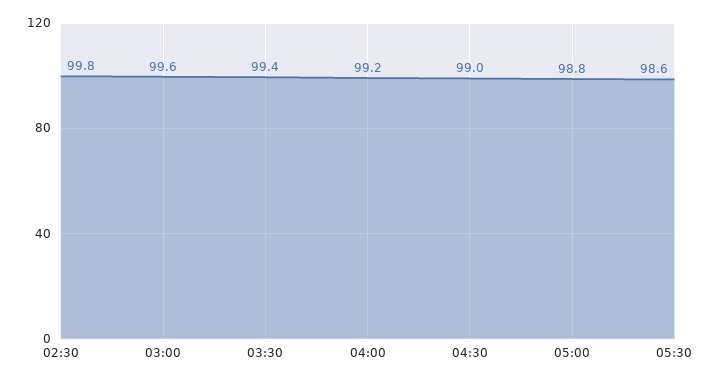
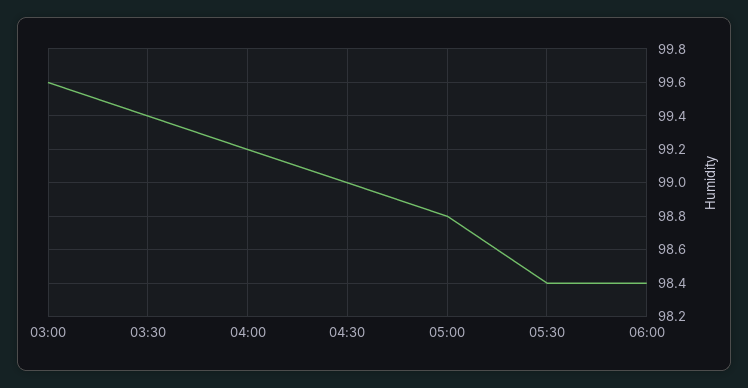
02:30: 99.8 -> none
05:30: 98.6 -> 98.4
06:00: none -> 98.4

